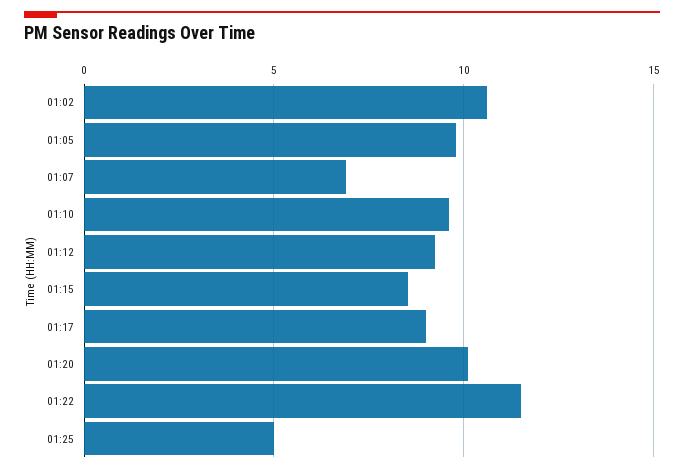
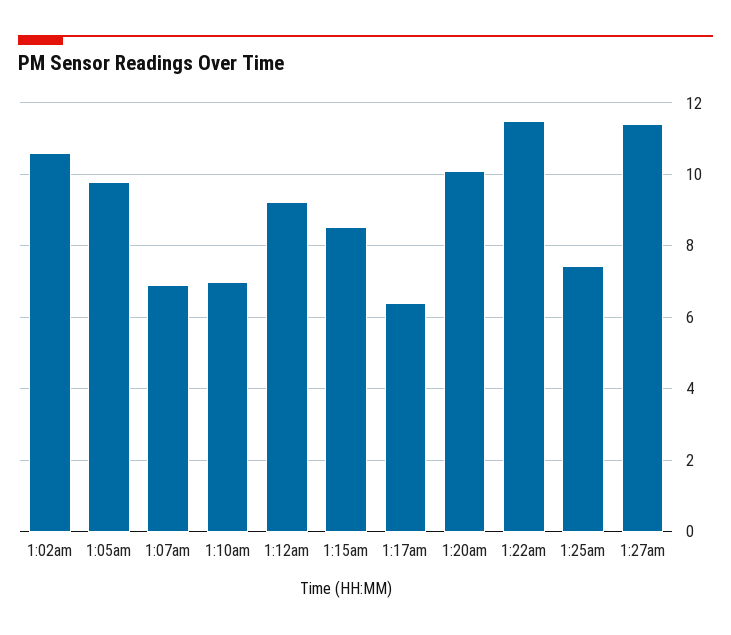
01:10: 9.5 -> 7
01:17: 9 -> 6.4
01:25: 5 -> 7.4
1:27am: none -> 11.4

